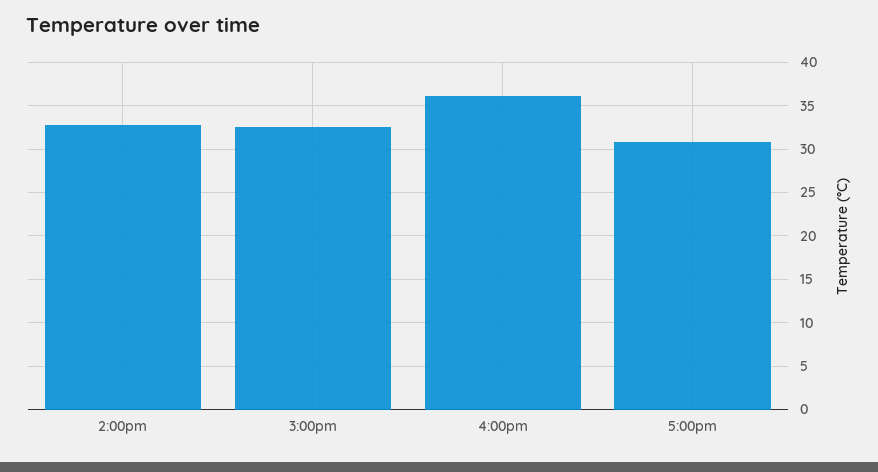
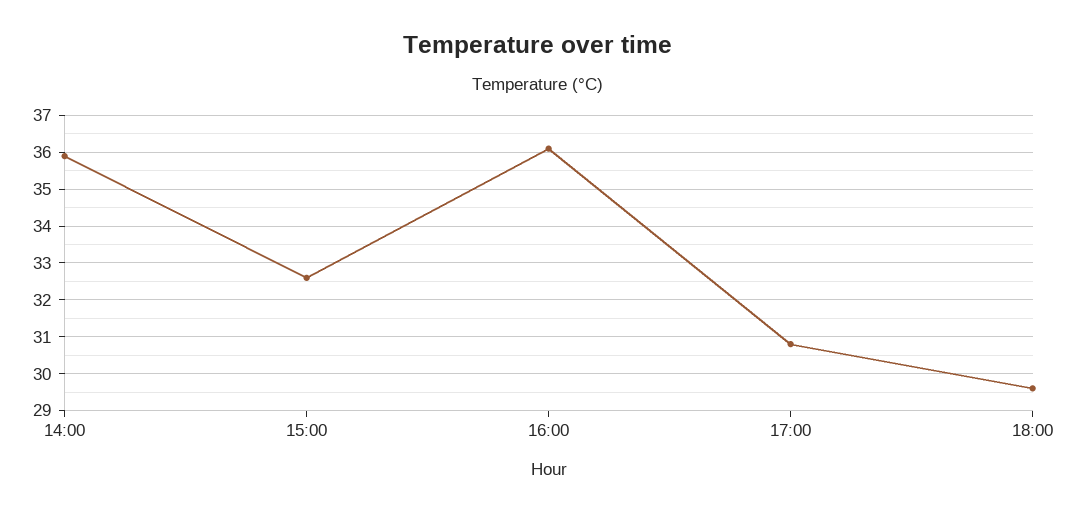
2:00pm: 33 -> 36
18:00: none -> 29.5

